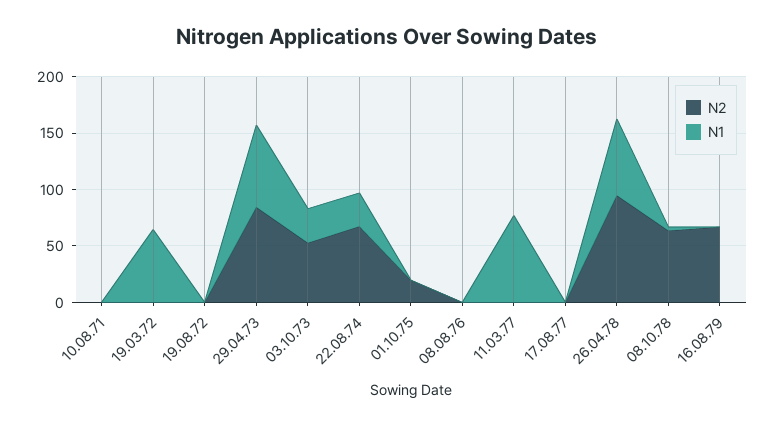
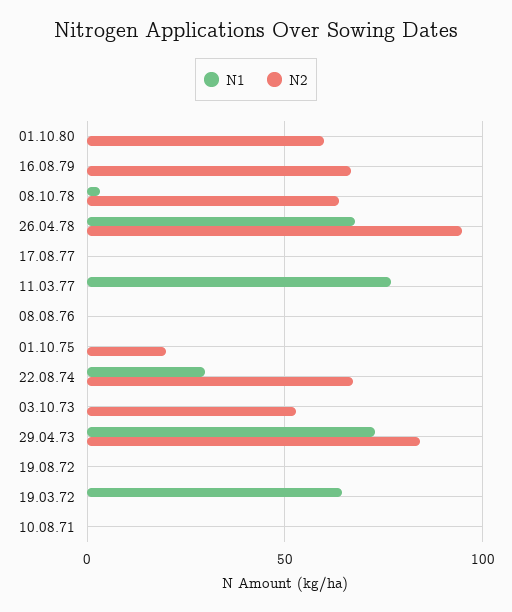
N1, 03.10.73: 30 -> 0
N1, 01.10.80: none -> 0
N2, 01.10.80: none -> 60

